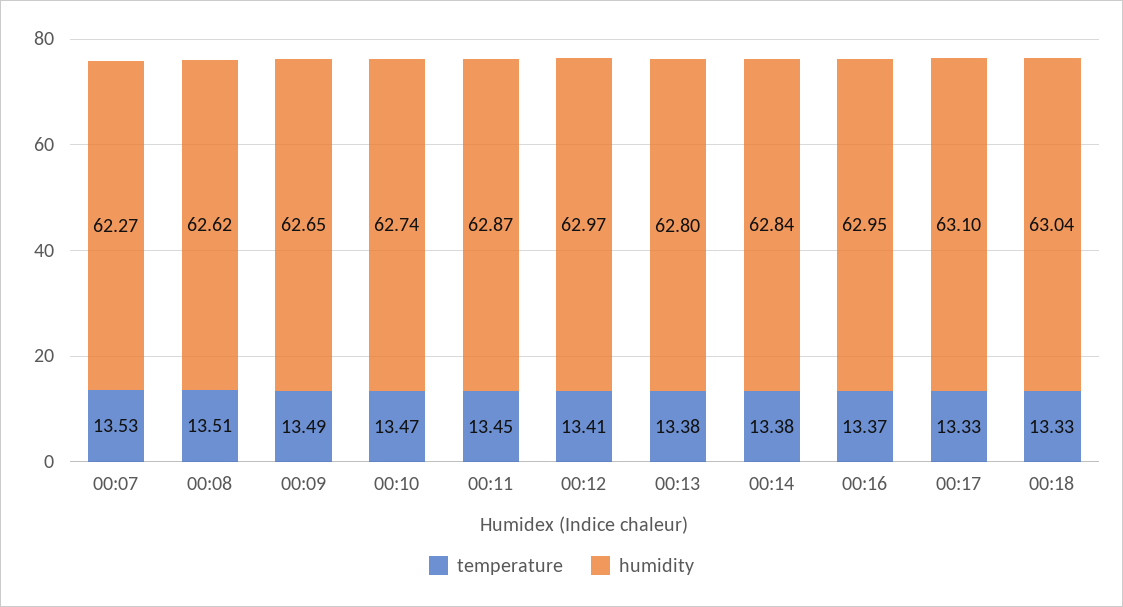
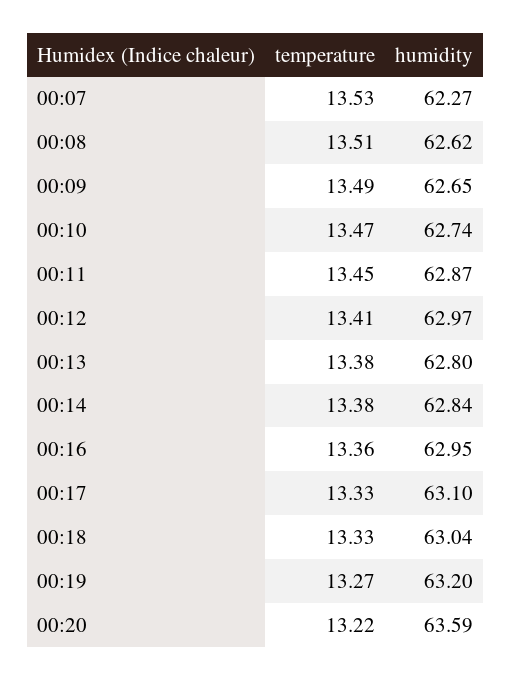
temperature, 00:16: 13.37 -> 13.36
temperature, 00:19: none -> 13.27
humidity, 00:19: none -> 63.2
temperature, 00:20: none -> 13.22
humidity, 00:20: none -> 63.59

